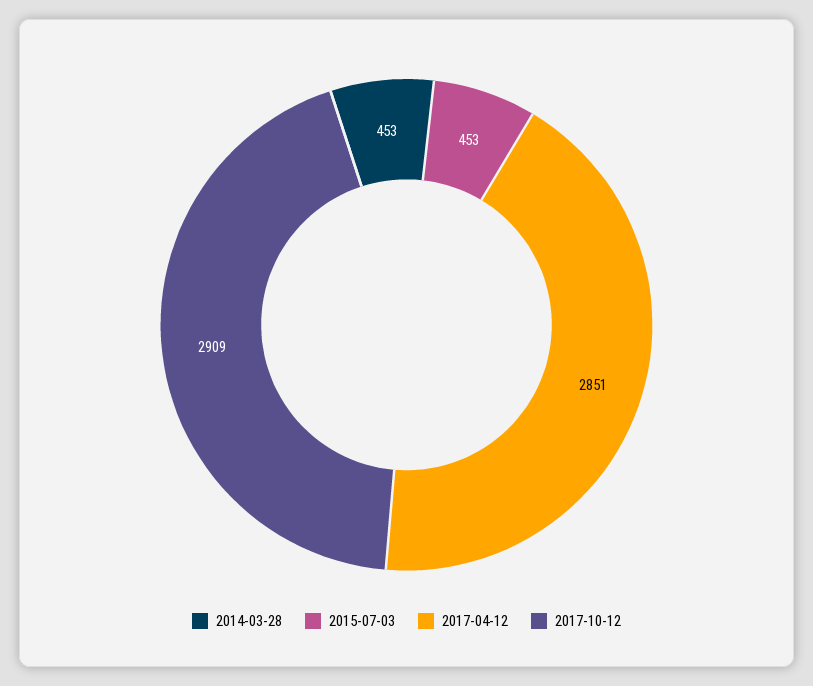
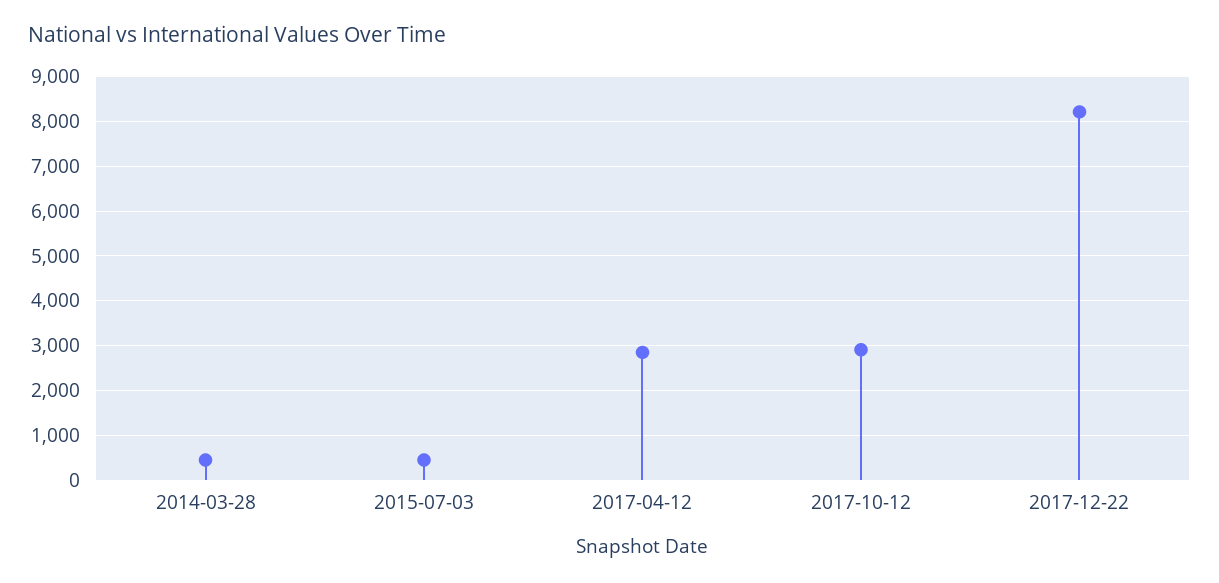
2017-12-22: none -> 8200

